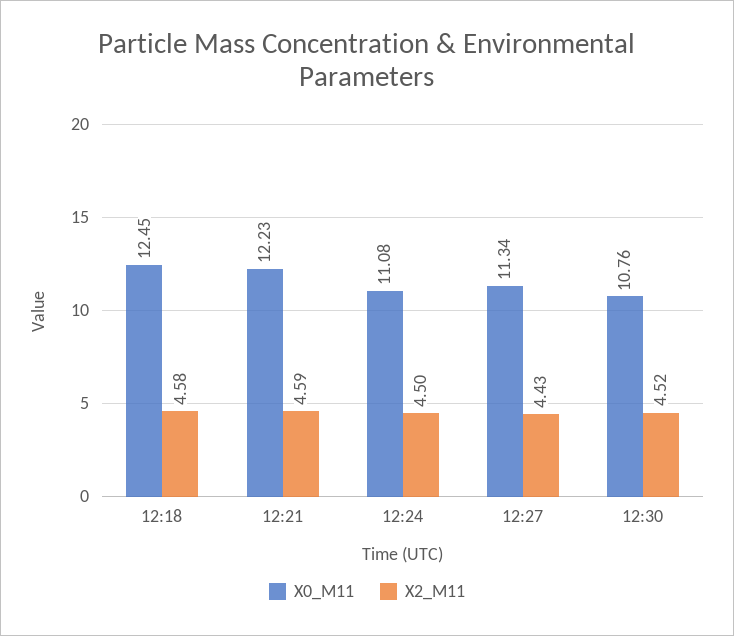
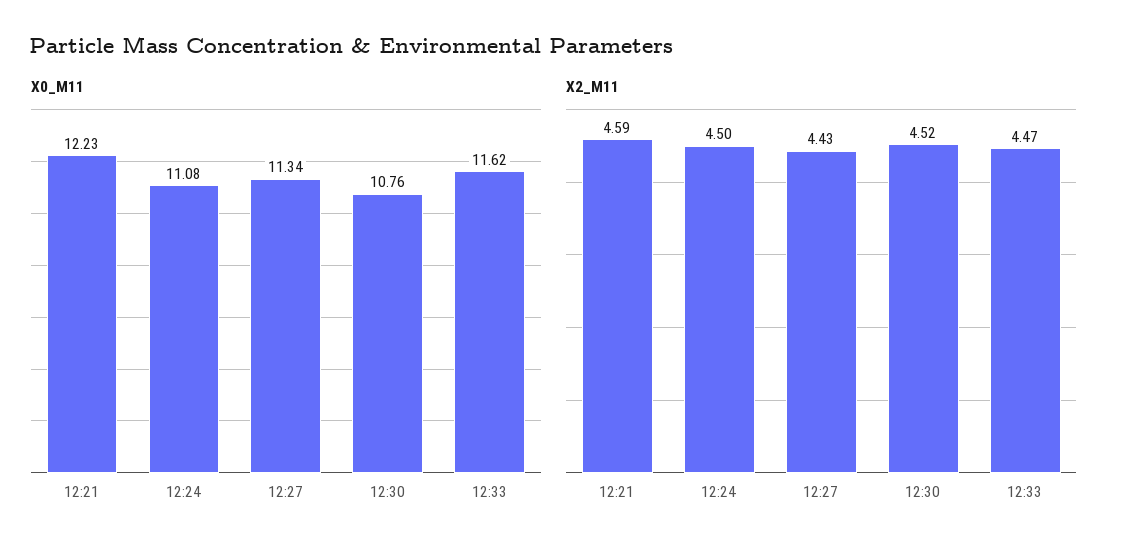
X0_M11, 12:18: 12.45 -> none
X2_M11, 12:18: 4.58 -> none
X0_M11, 12:33: none -> 11.62
X2_M11, 12:33: none -> 4.47

